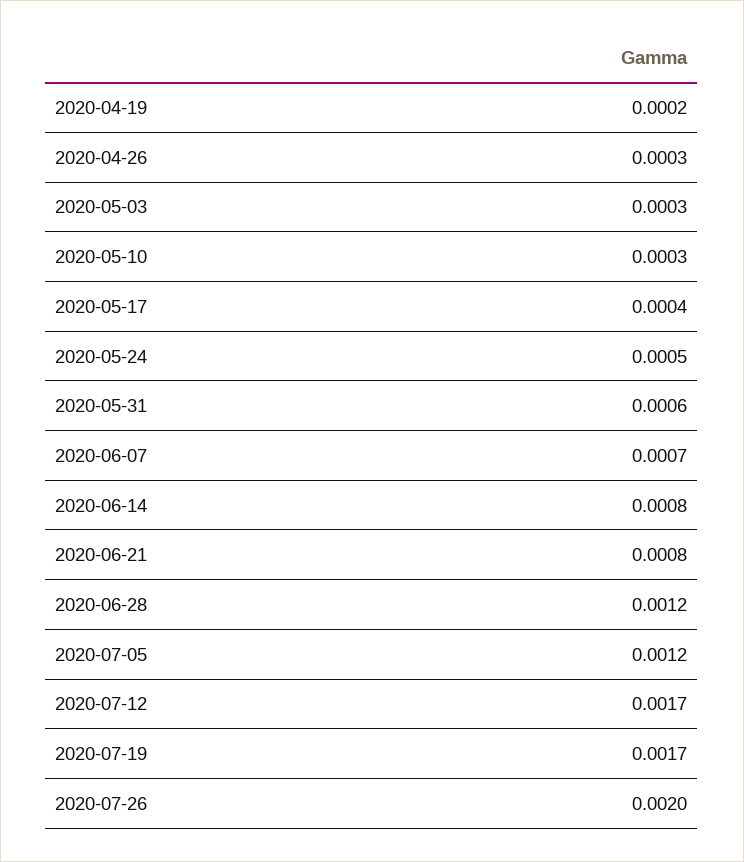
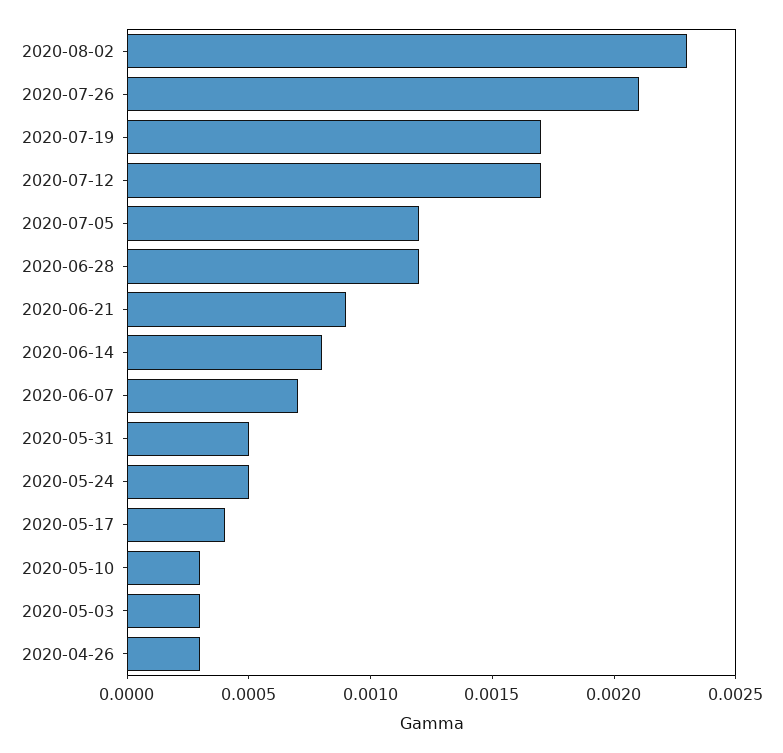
2020-04-19: 0.0002 -> none
2020-05-31: 0.0006 -> 0.0005
2020-06-21: 0.0008 -> 0.0009
2020-07-26: 0.002 -> 0.0021
2020-08-02: none -> 0.0023

